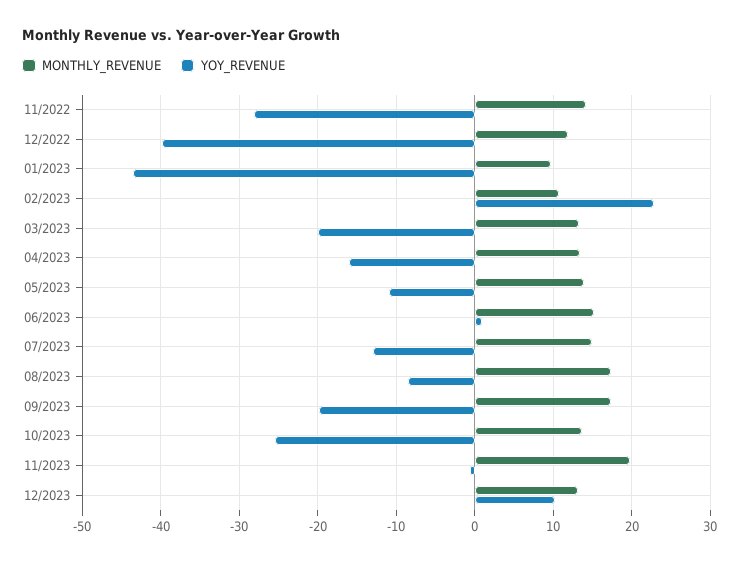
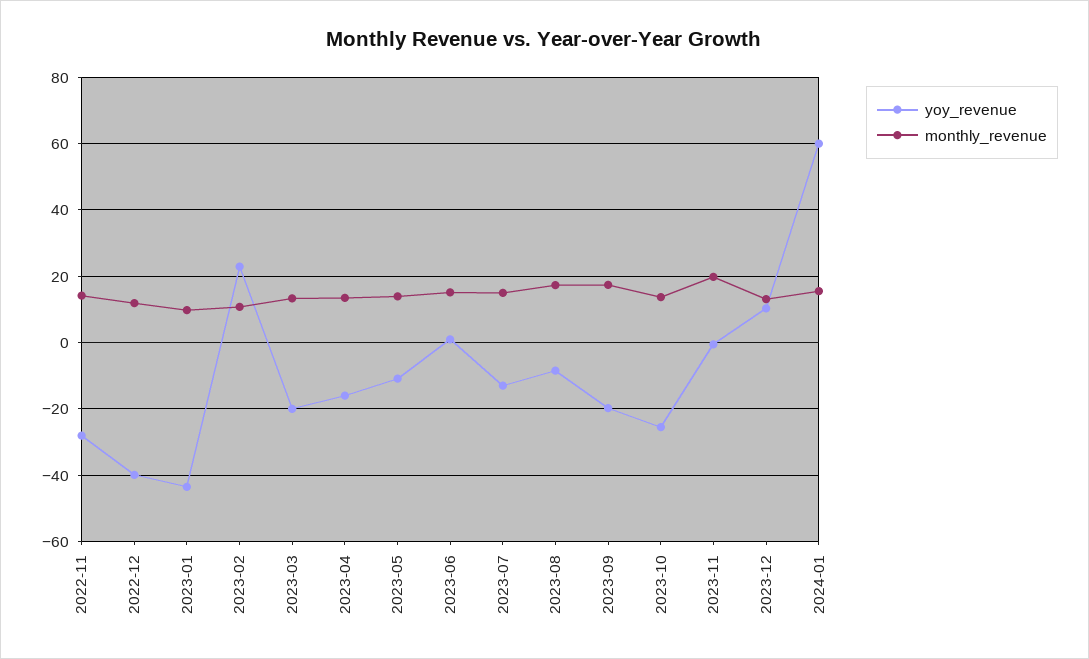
YOY_REVENUE, 2024-01: none -> 60
MONTHLY_REVENUE, 2024-01: none -> 16

